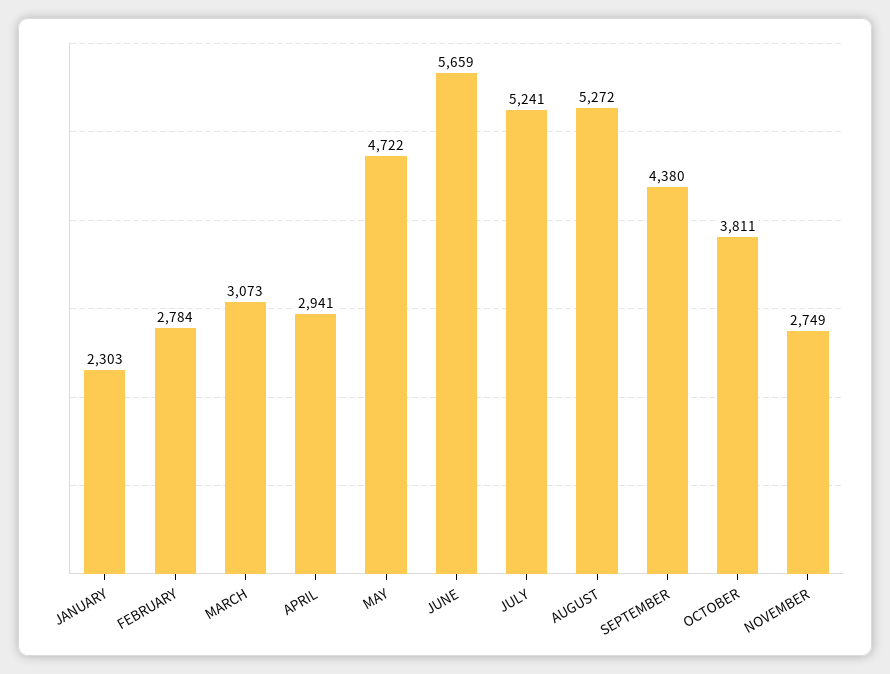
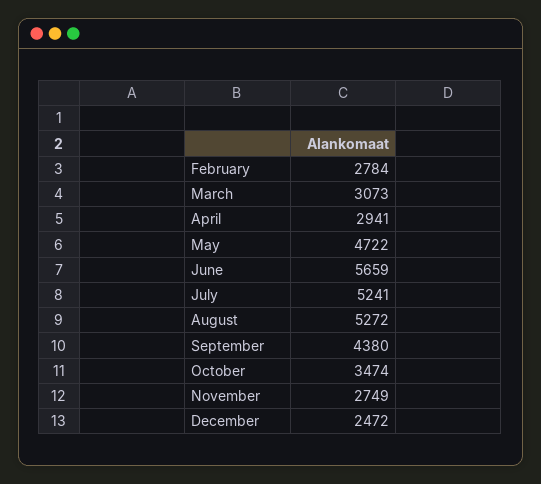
JANUARY: 2303 -> none
OCTOBER: 3811 -> 3474
December: none -> 2472

